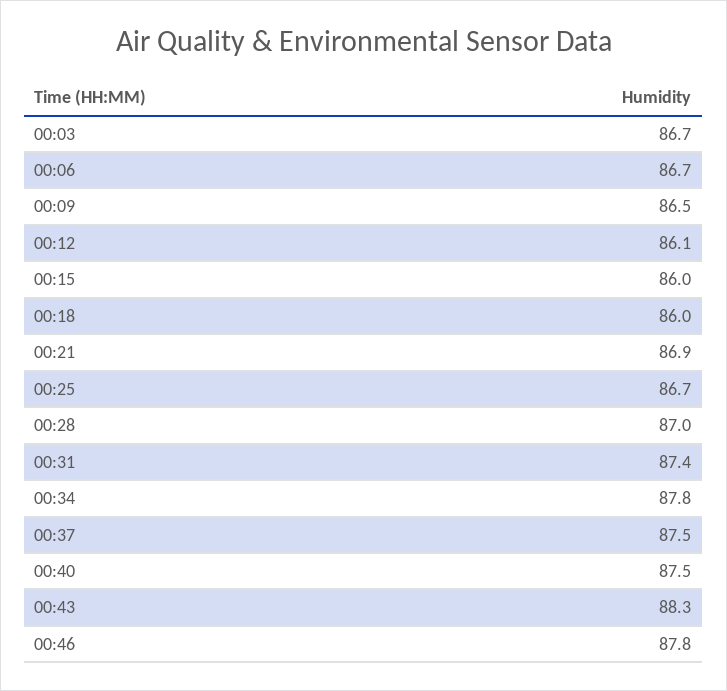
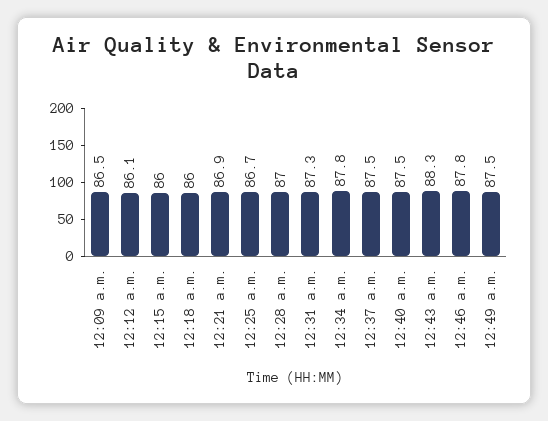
00:03: 86.7 -> none
00:06: 86.7 -> none
00:31: 87.4 -> 87.3
12:49 a.m.: none -> 87.5

